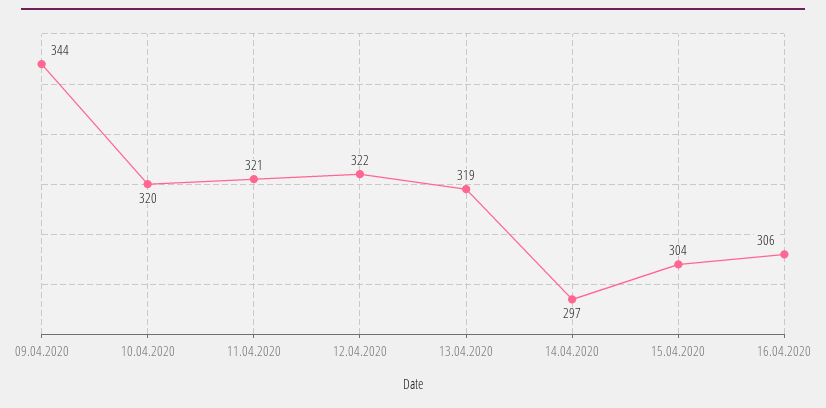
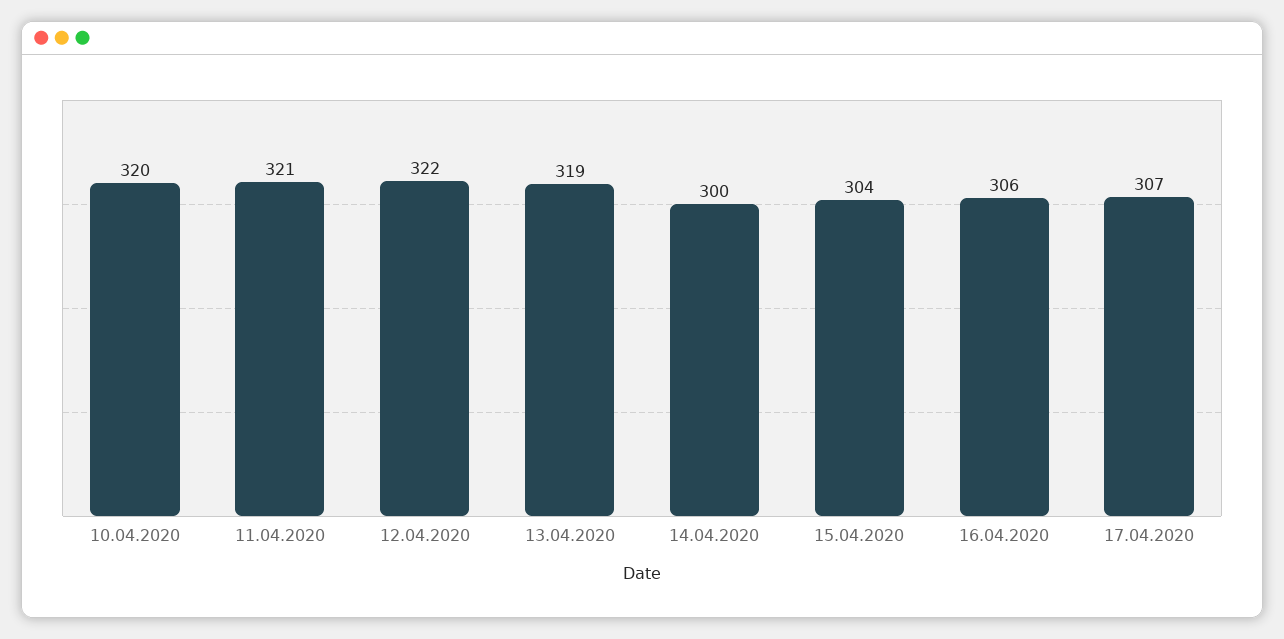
09.04.2020: 344 -> none
14.04.2020: 297 -> 300
17.04.2020: none -> 307

